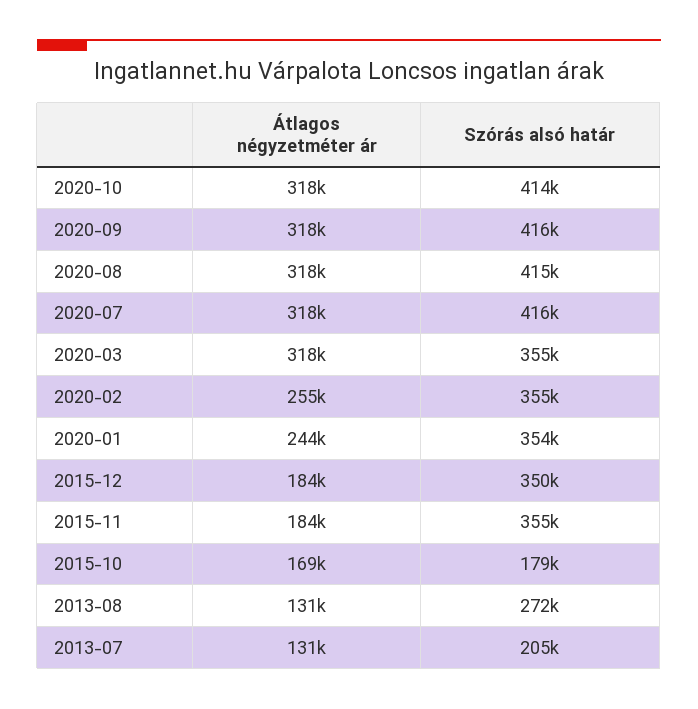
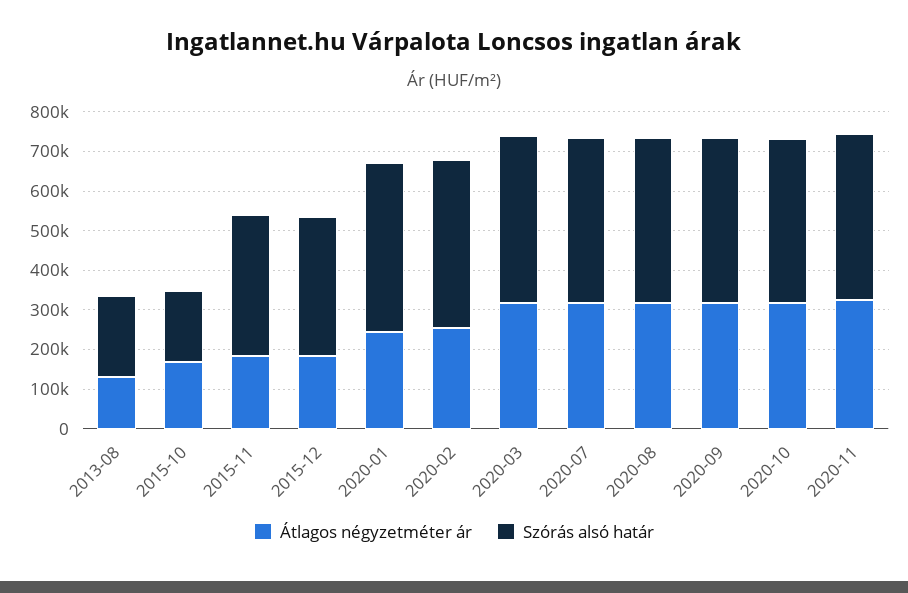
Szórás alsó határ, 2020-03: 355000 -> 425000
Szórás alsó határ, 2020-02: 355000 -> 425000
Szórás alsó határ, 2020-01: 354000 -> 425000
Szórás alsó határ, 2013-08: 272000 -> 200000
Átlagos négyzetméter ár, 2013-07: 131000 -> none
Szórás alsó határ, 2013-07: 205000 -> none
Átlagos négyzetméter ár, 2020-11: none -> 325000
Szórás alsó határ, 2020-11: none -> 425000

